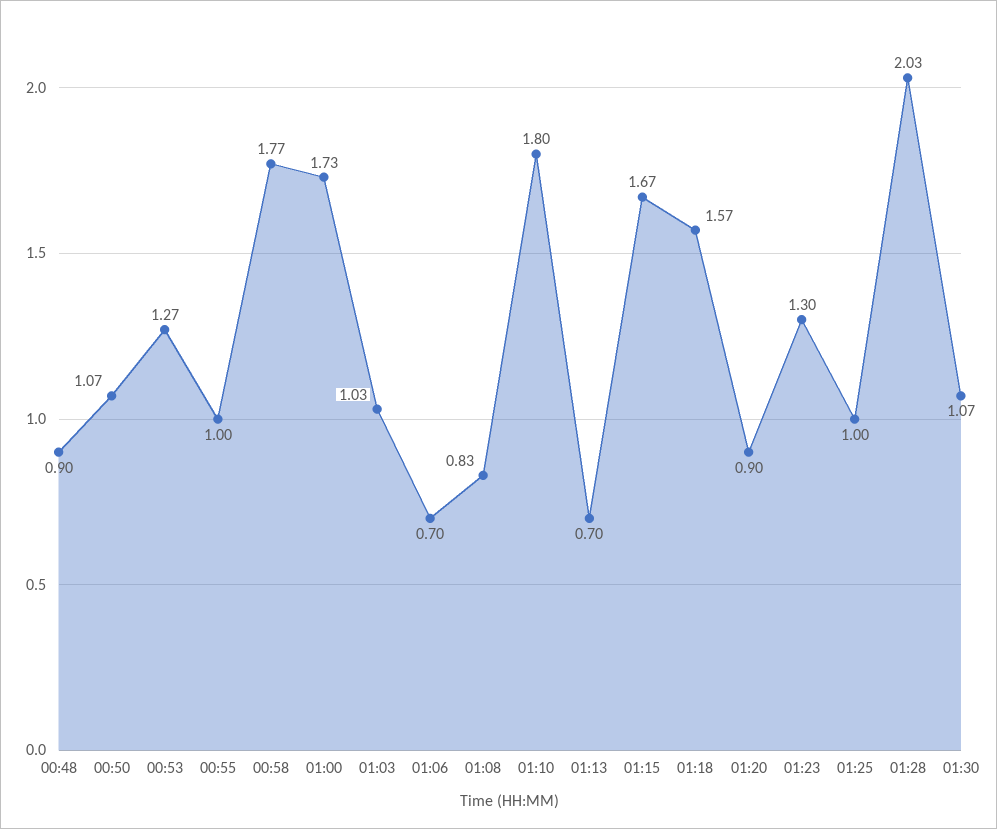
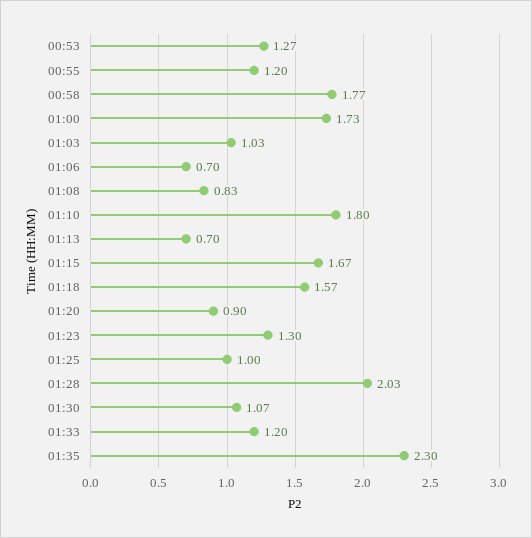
00:48: 0.9 -> none
00:50: 1.07 -> none
00:55: 1 -> 1.2
01:33: none -> 1.2
01:35: none -> 2.3

